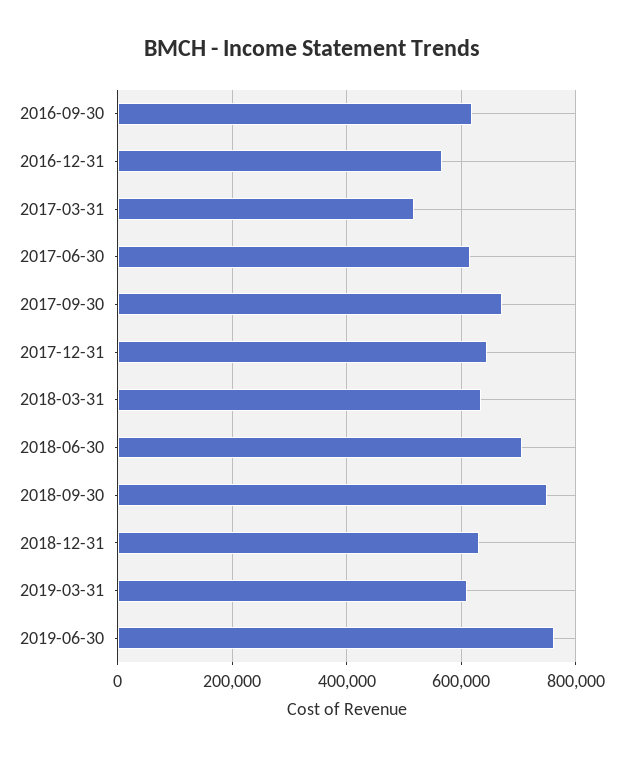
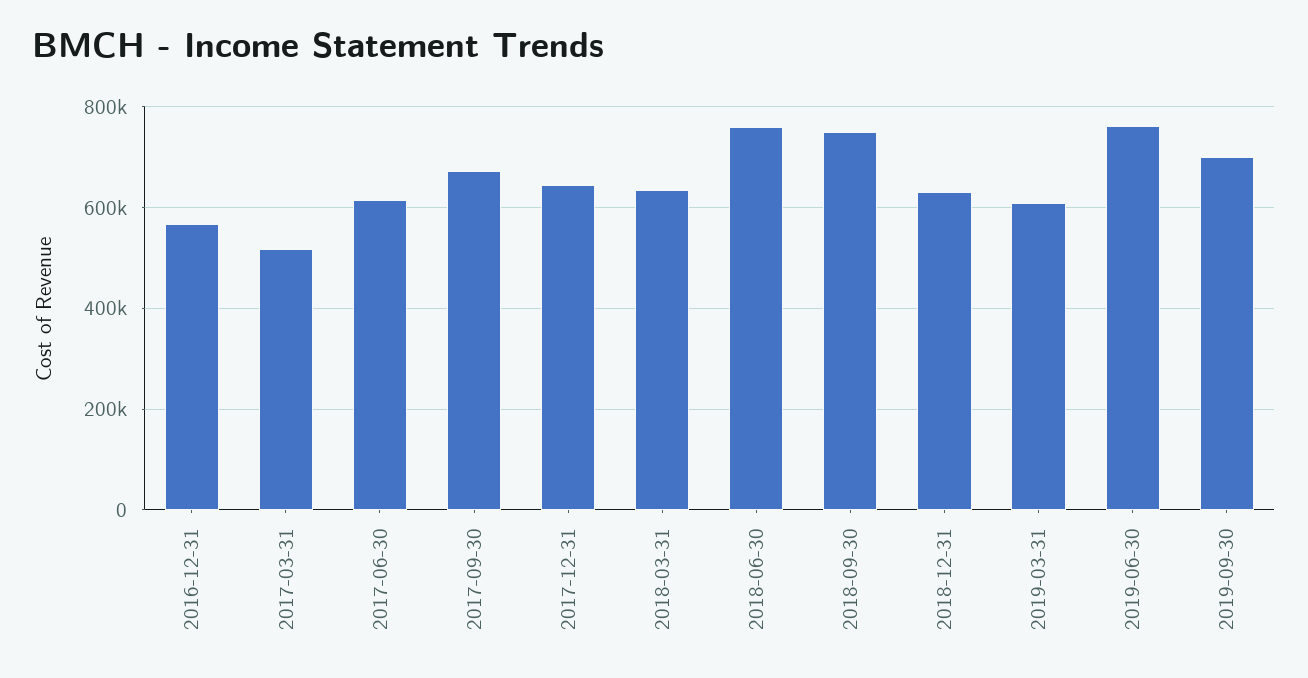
2016-09-30: 620000 -> none
2018-06-30: 700000 -> 760000
2019-09-30: none -> 700000

